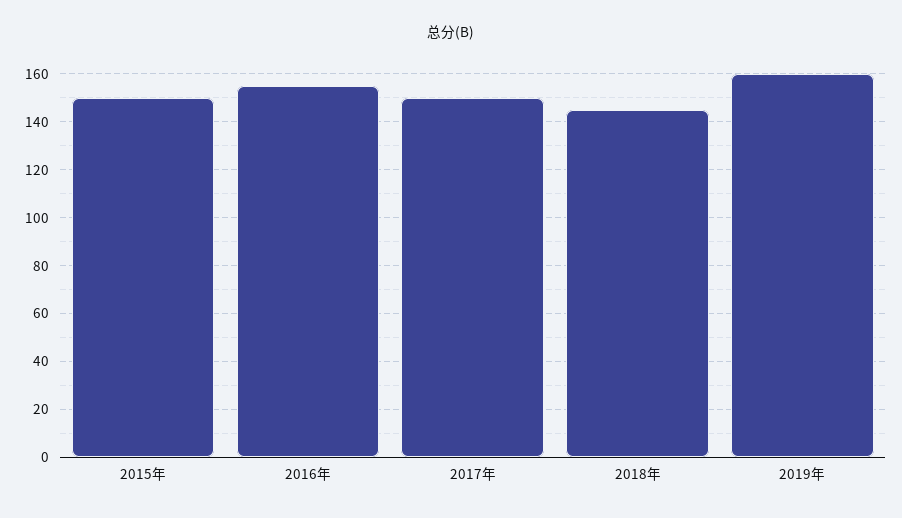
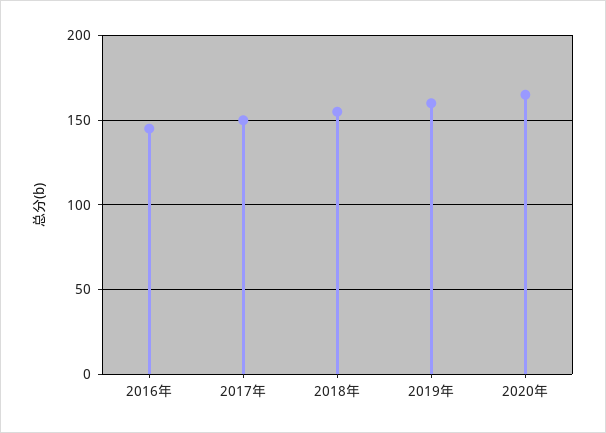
2015年: 150 -> none
2016年: 155 -> 145
2018年: 145 -> 155
2020年: none -> 165

